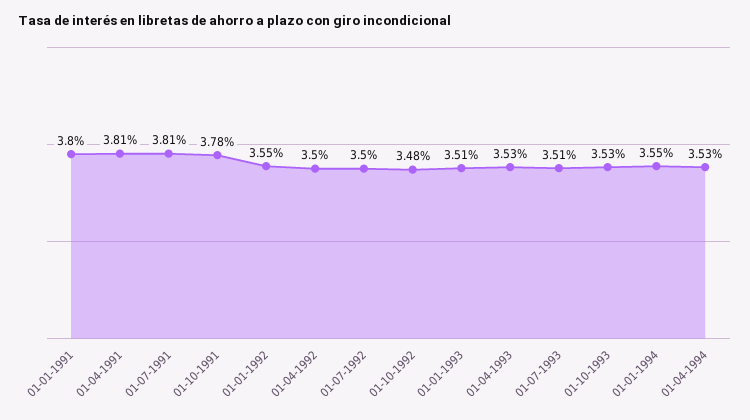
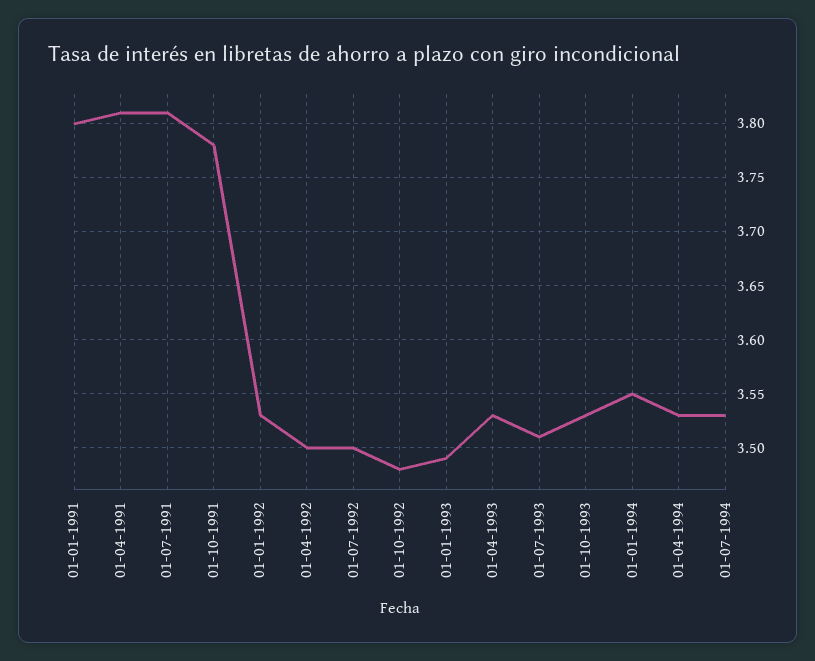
01-01-1992: 3.55 -> 3.53
01-01-1993: 3.51 -> 3.49
01-07-1994: none -> 3.53

